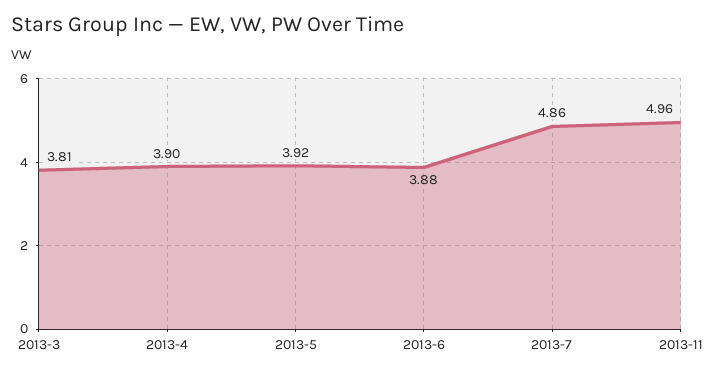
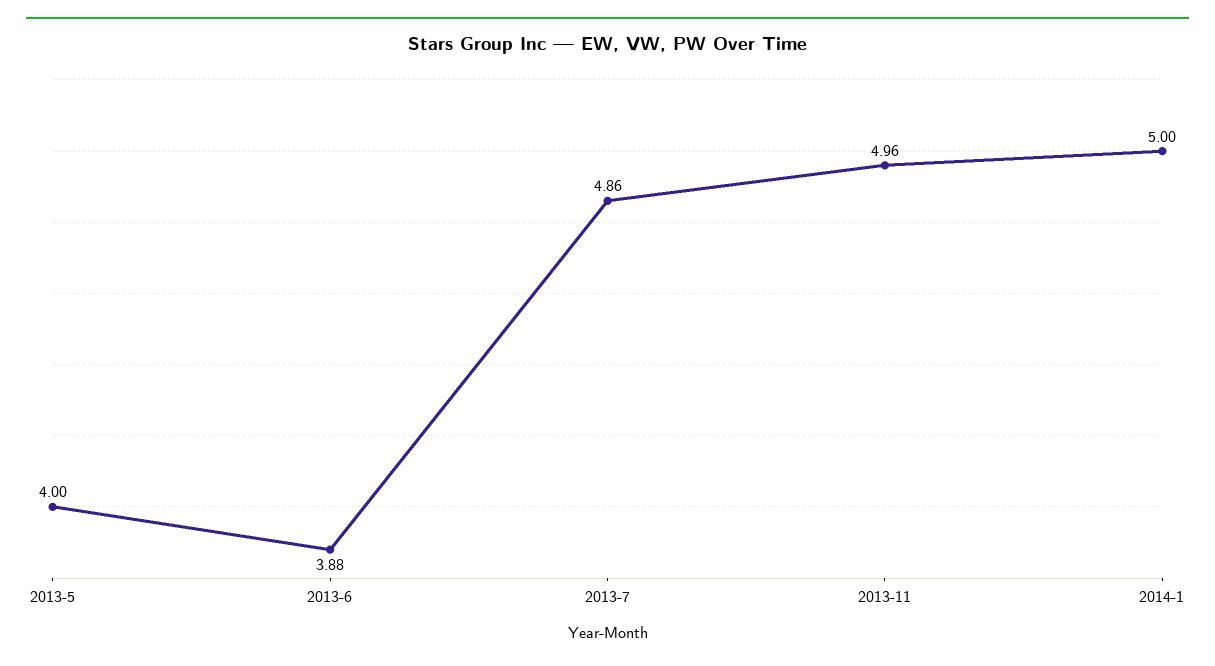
2013-3: 3.81 -> none
2013-4: 3.9 -> none
2013-5: 3.92 -> 4
2014-1: none -> 5

